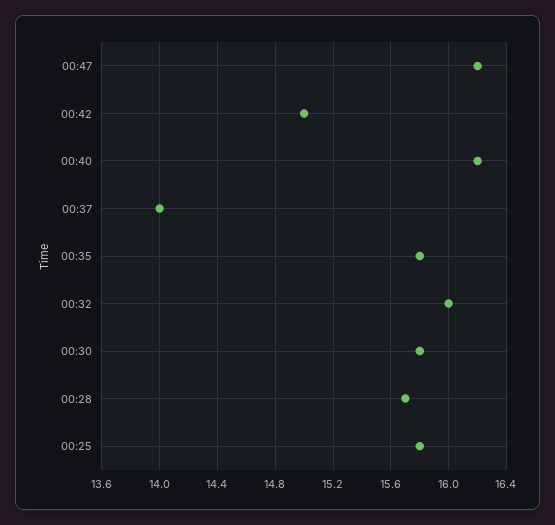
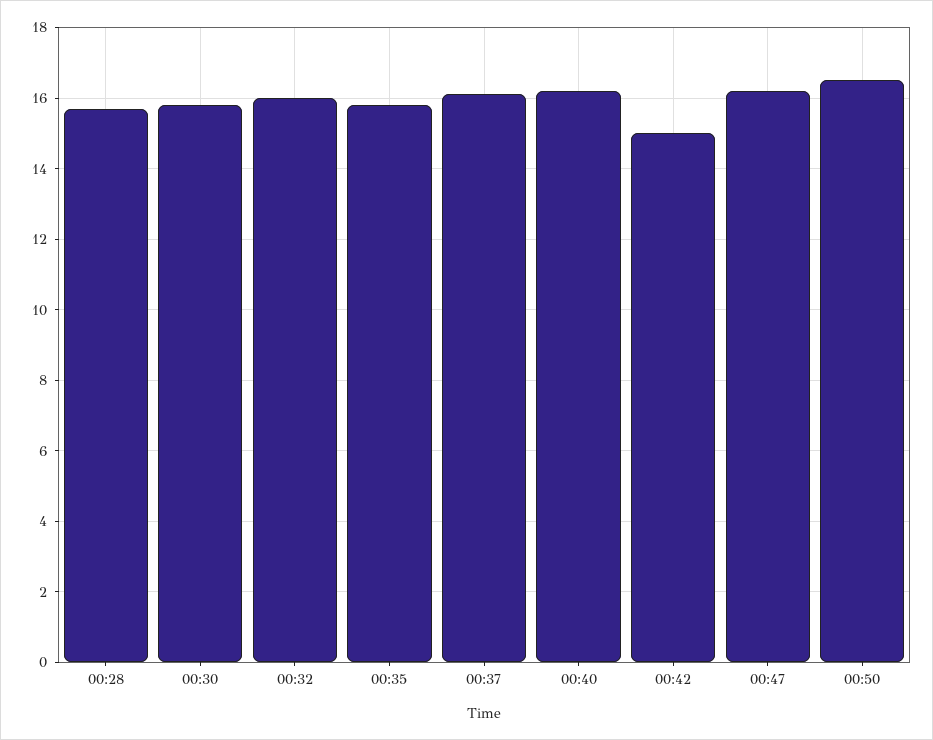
00:37: 14 -> 16
00:25: 15.8 -> none
00:50: none -> 16.5

